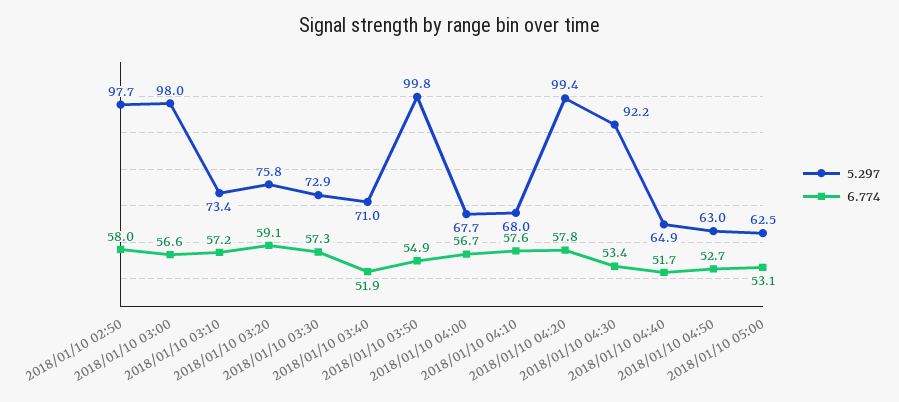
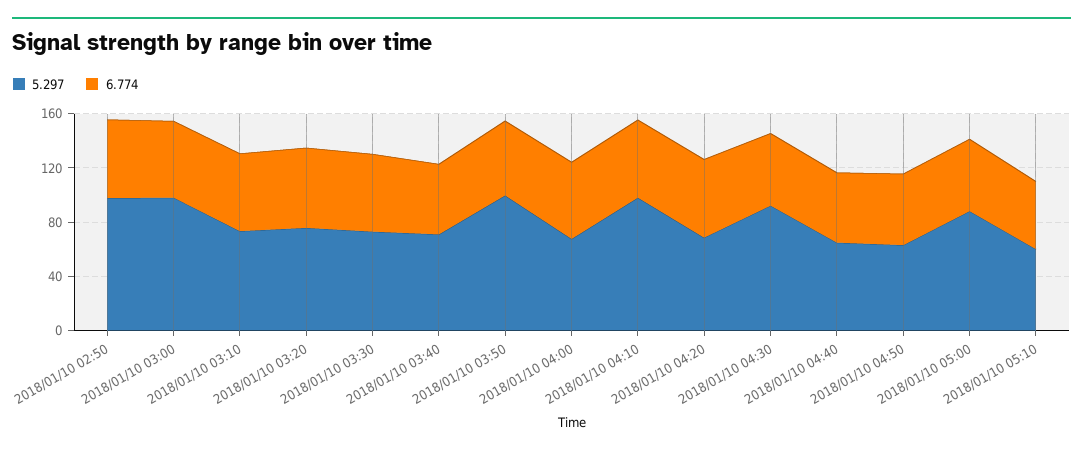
5.297, 2018/01/10 04:10: 68 -> 100
5.297, 2018/01/10 04:20: 99.4 -> 70
5.297, 2018/01/10 05:00: 62.5 -> 90
5.297, 2018/01/10 05:10: none -> 60
6.774, 2018/01/10 05:10: none -> 50

